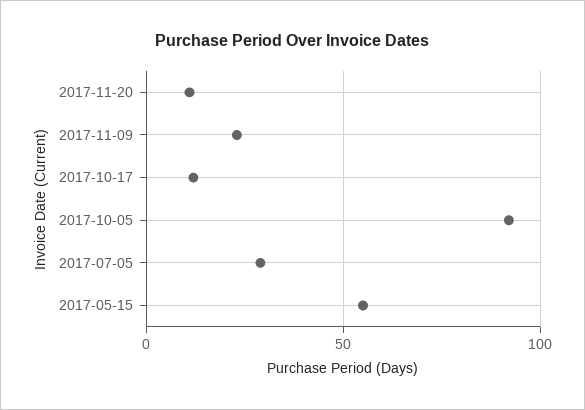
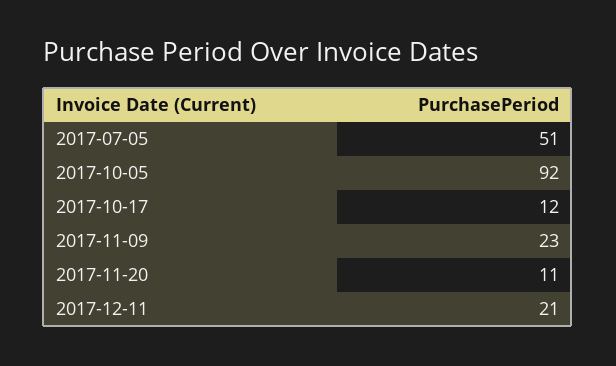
2017-07-05: 30 -> 51
2017-05-15: 55 -> none
2017-12-11: none -> 21

